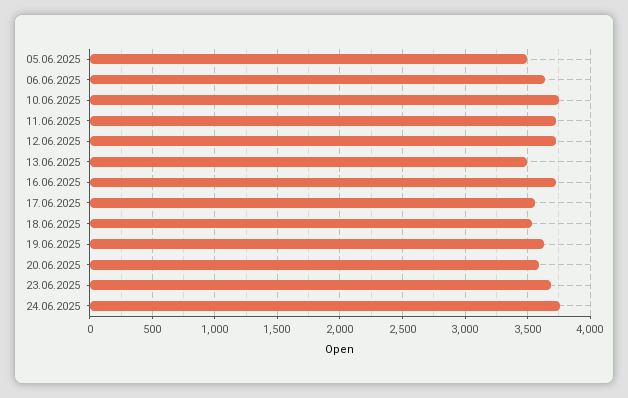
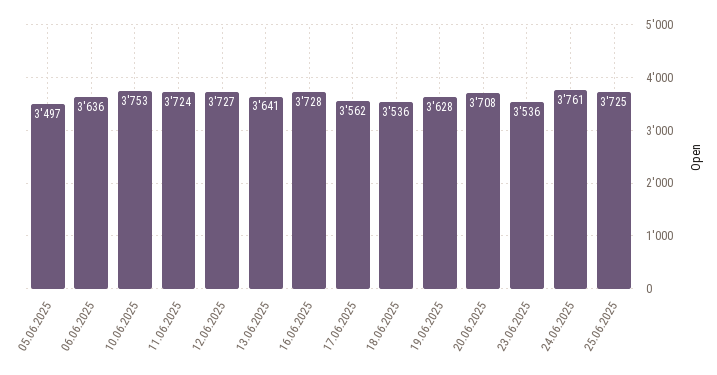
13.06.2025: 3500 -> 3641
20.06.2025: 3600 -> 3708
23.06.2025: 3700 -> 3536
25.06.2025: none -> 3725

